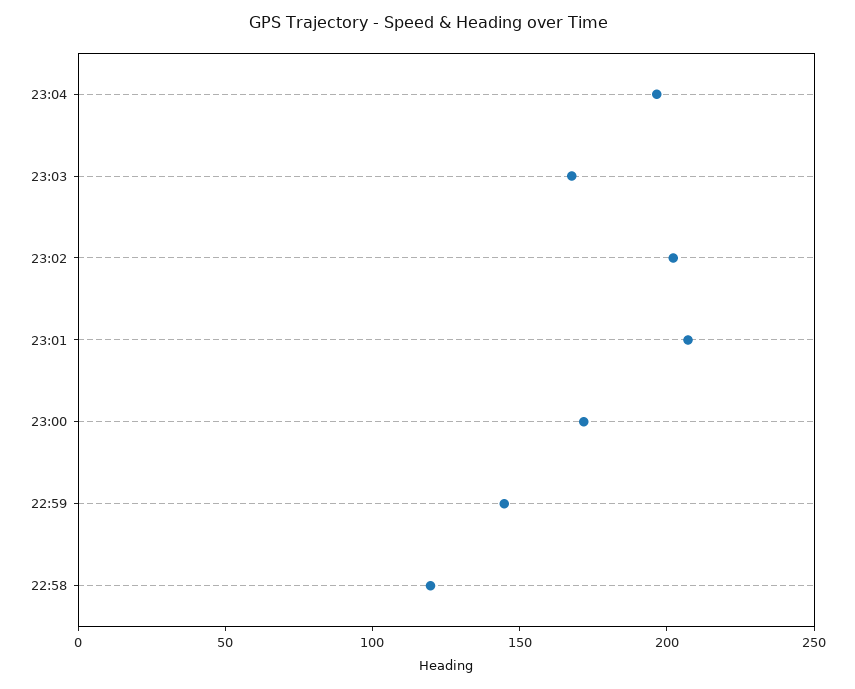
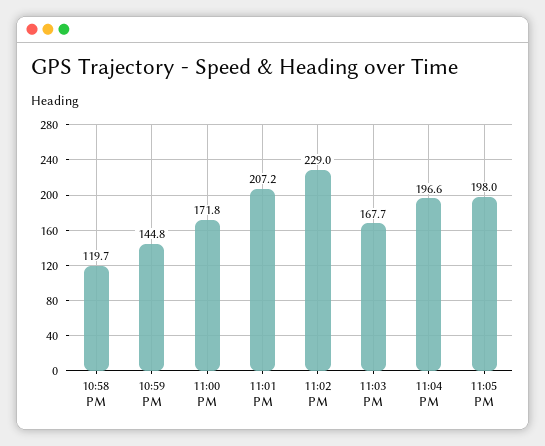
23:02: 200 -> 229
11:05 PM: none -> 198

